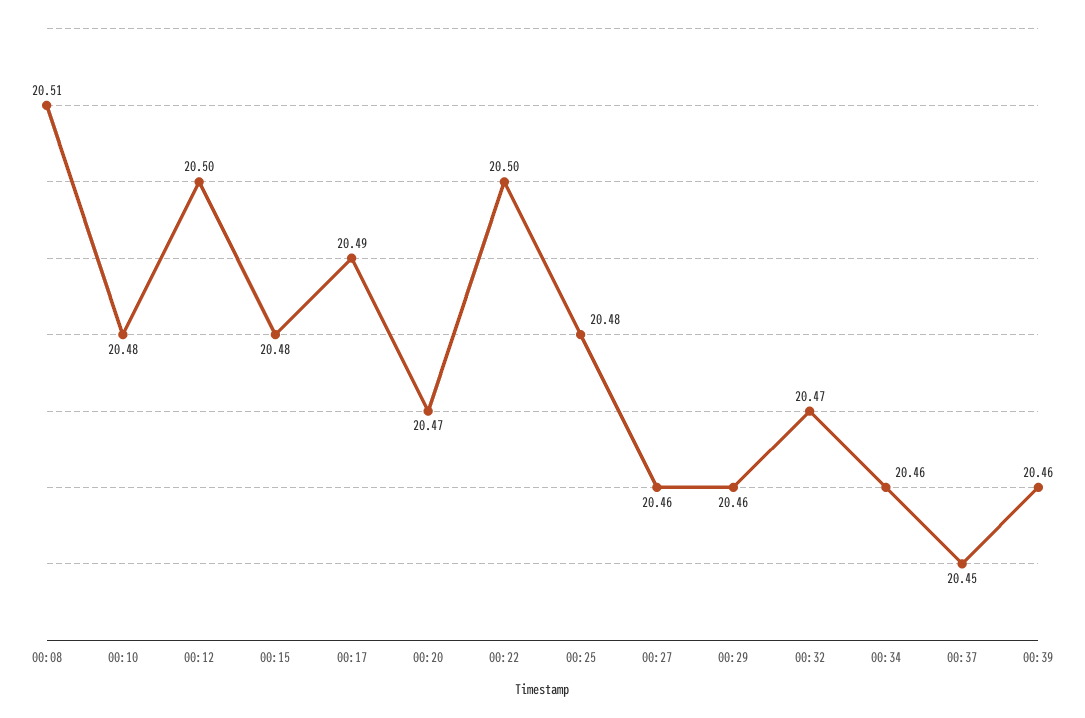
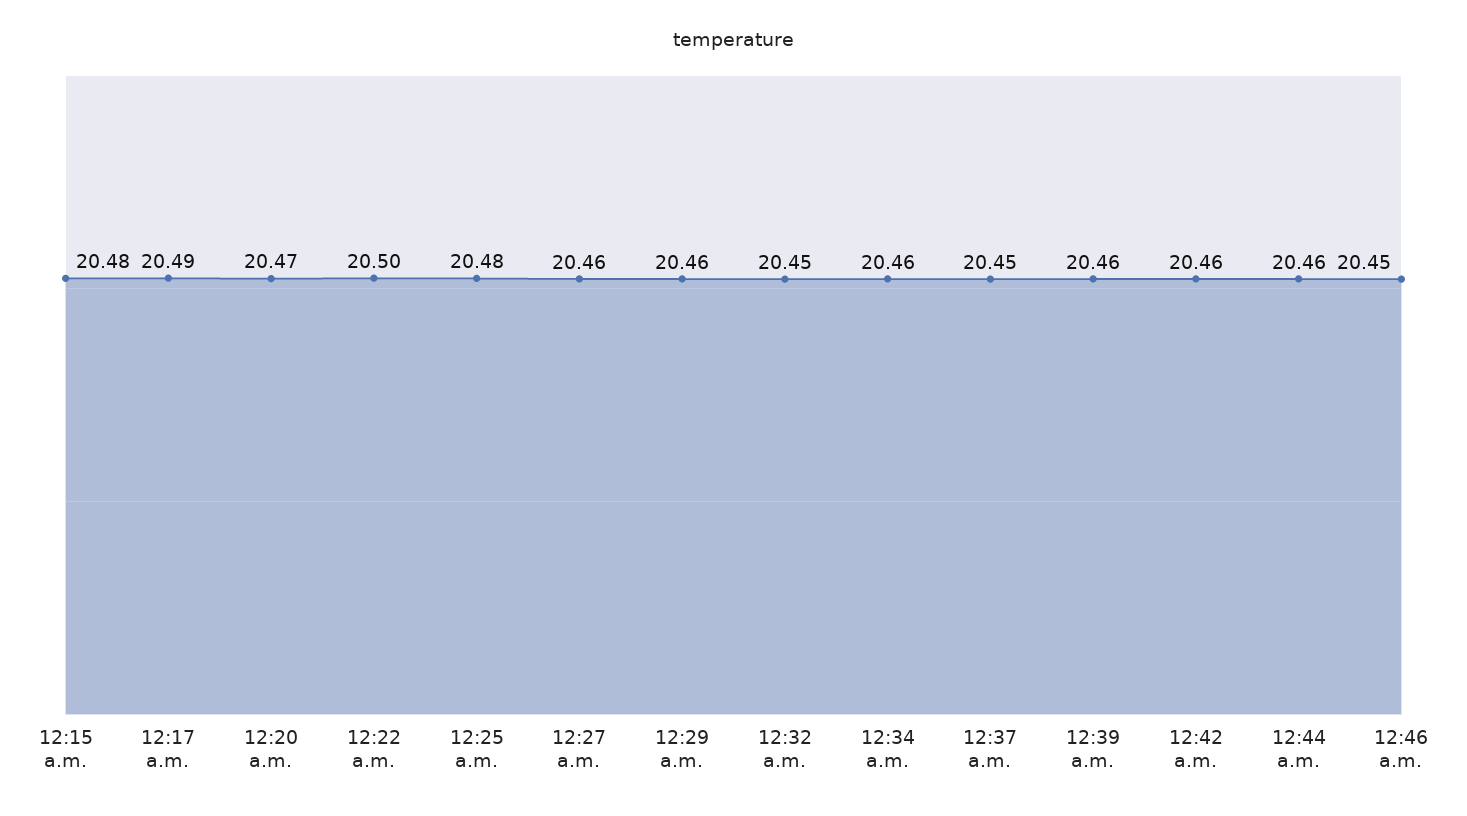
00:08: 20.51 -> none
00:10: 20.48 -> none
00:12: 20.5 -> none
00:32: 20.47 -> 20.45
12:42 a.m.: none -> 20.46
12:44 a.m.: none -> 20.46
12:46 a.m.: none -> 20.45

